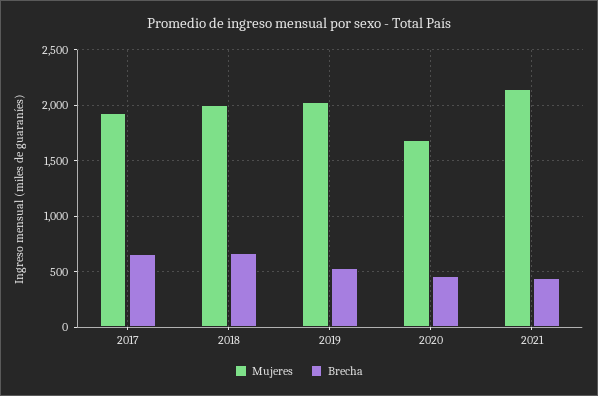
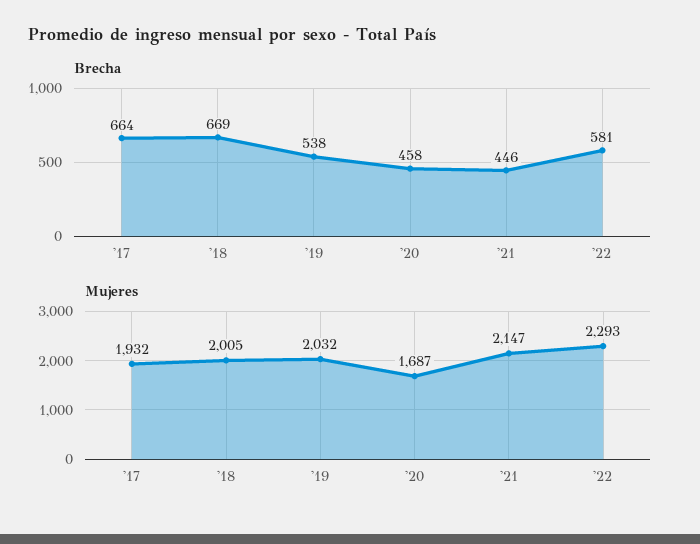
Brecha, '22: none -> 581
Mujeres, '22: none -> 2293

